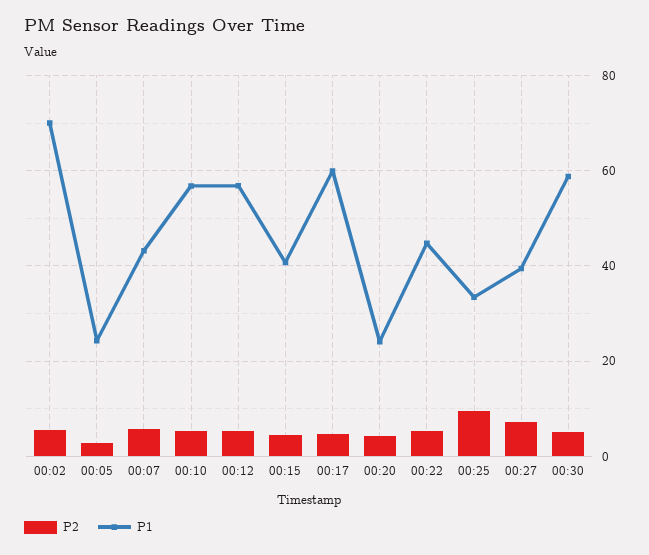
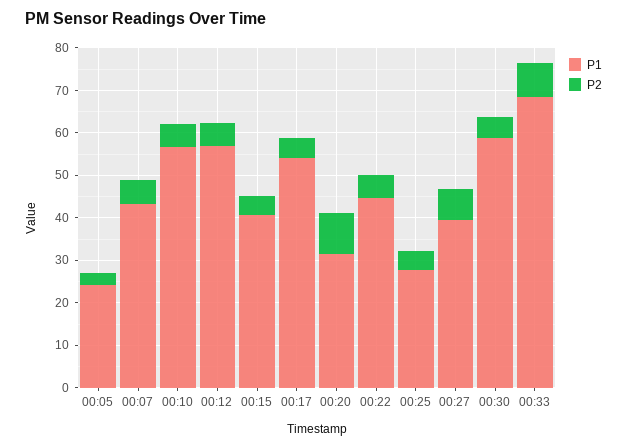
P2, 00:02: 6 -> none
P1, 00:02: 70 -> none
P1, 00:17: 60 -> 54
P2, 00:20: 4 -> 10
P1, 00:20: 24 -> 32
P2, 00:25: 10 -> 4
P1, 00:25: 34 -> 28
P1, 00:33: none -> 68
P2, 00:33: none -> 8

